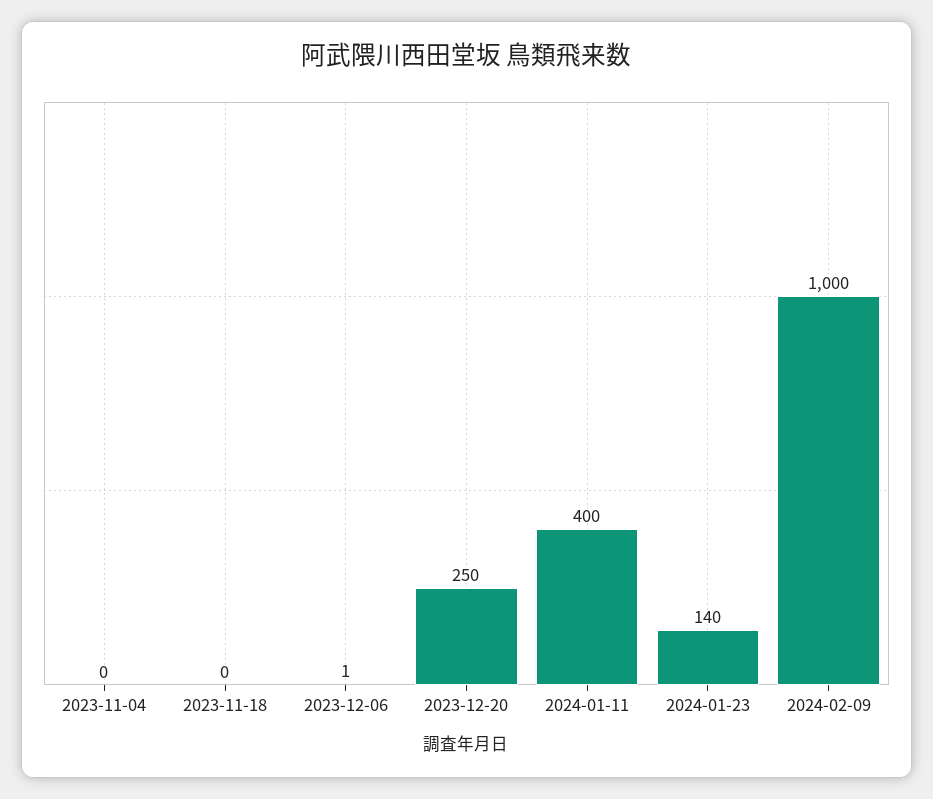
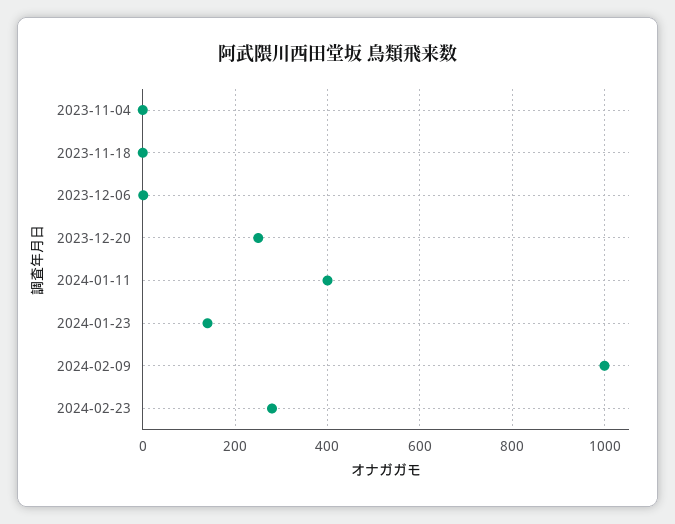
2024-02-23: none -> 280

